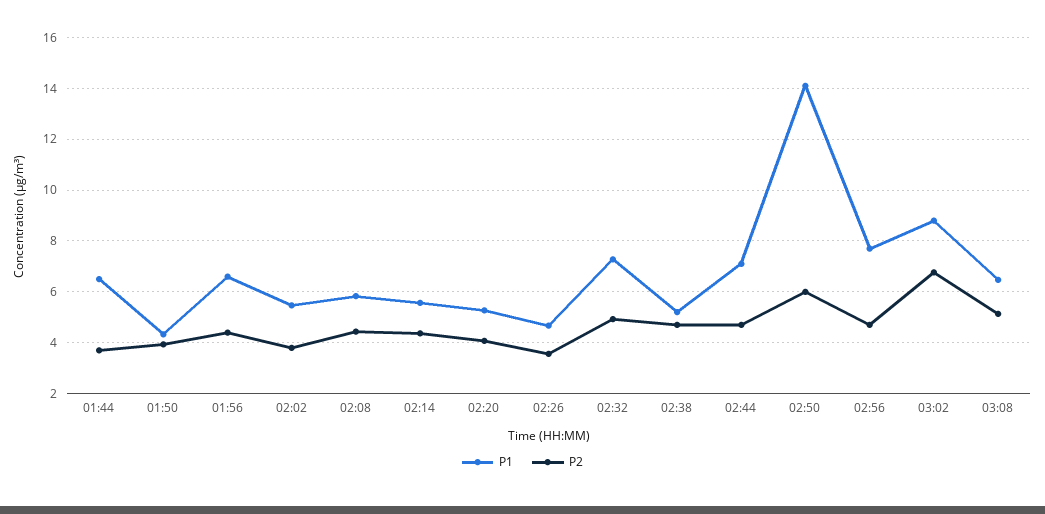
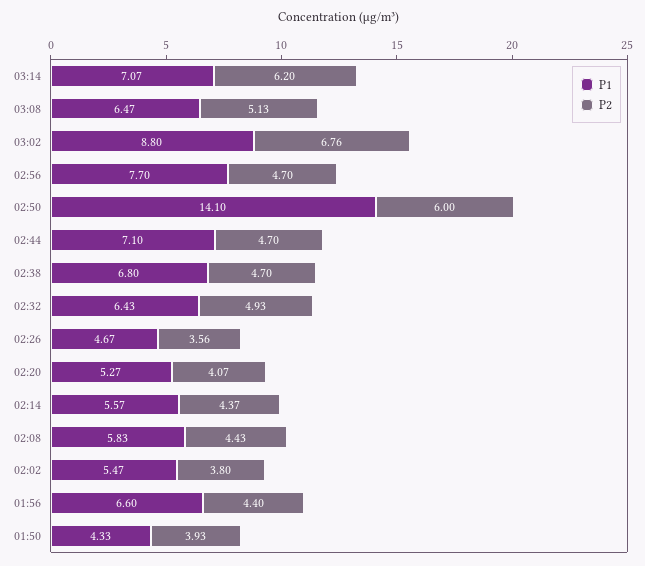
P1, 01:44: 6.5 -> none
P2, 01:44: 3.75 -> none
P1, 02:32: 7.25 -> 6.43
P1, 02:38: 5.25 -> 6.8
P1, 03:14: none -> 7.07
P2, 03:14: none -> 6.2

